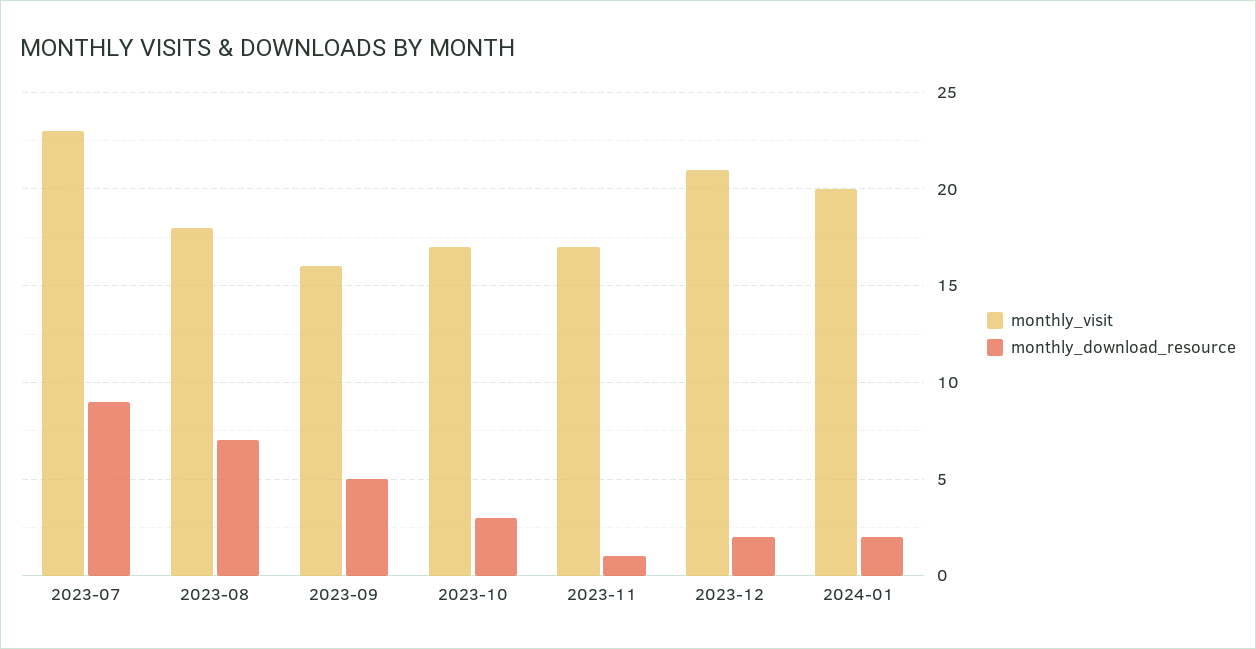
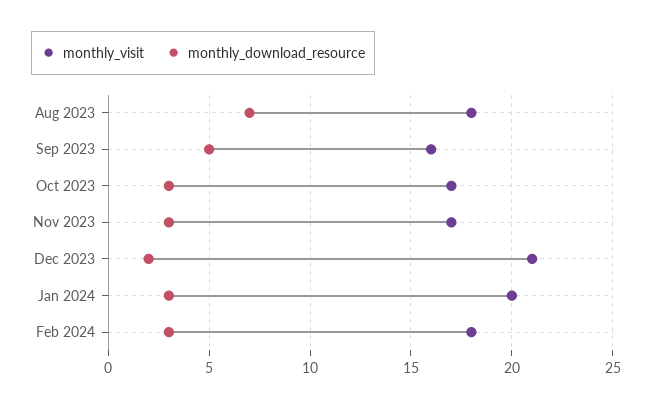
monthly_visit, 2023-07: 23 -> none
monthly_download_resource, 2023-07: 9 -> none
monthly_download_resource, 2023-11: 1 -> 3
monthly_download_resource, 2024-01: 2 -> 3
monthly_visit, Feb 2024: none -> 18
monthly_download_resource, Feb 2024: none -> 3

